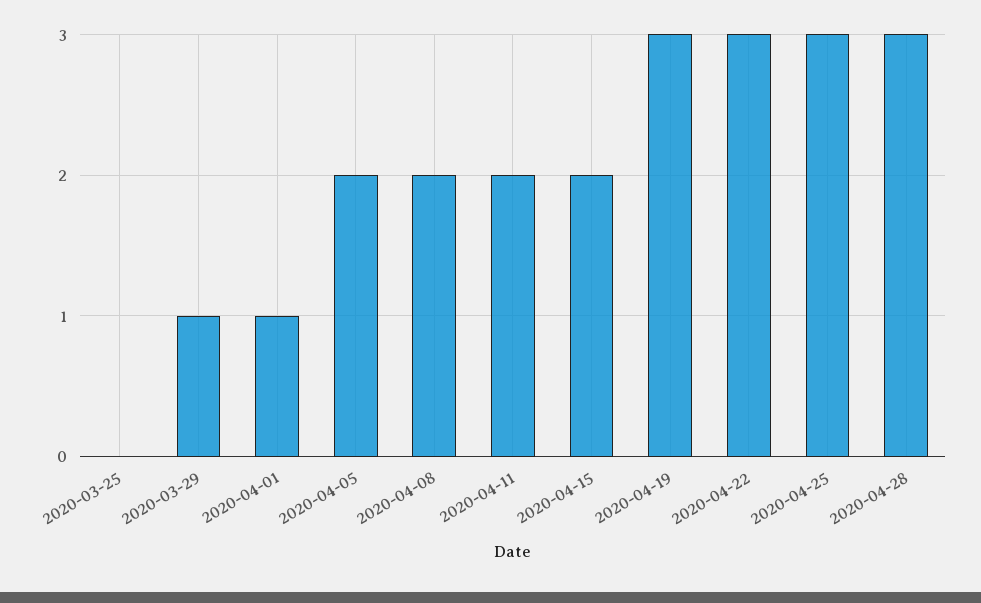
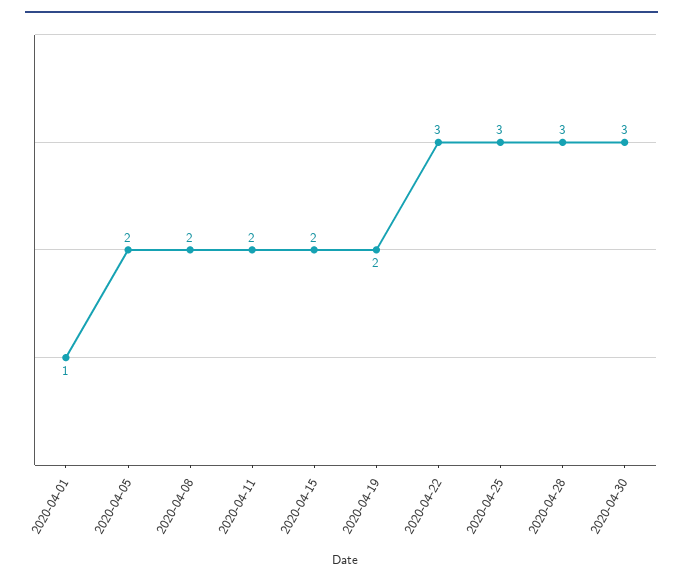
2020-03-25: 0 -> none
2020-03-29: 1 -> none
2020-04-19: 3 -> 2
2020-04-30: none -> 3

